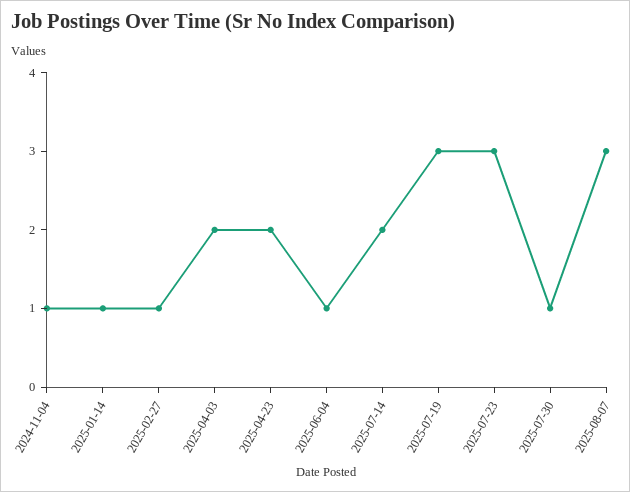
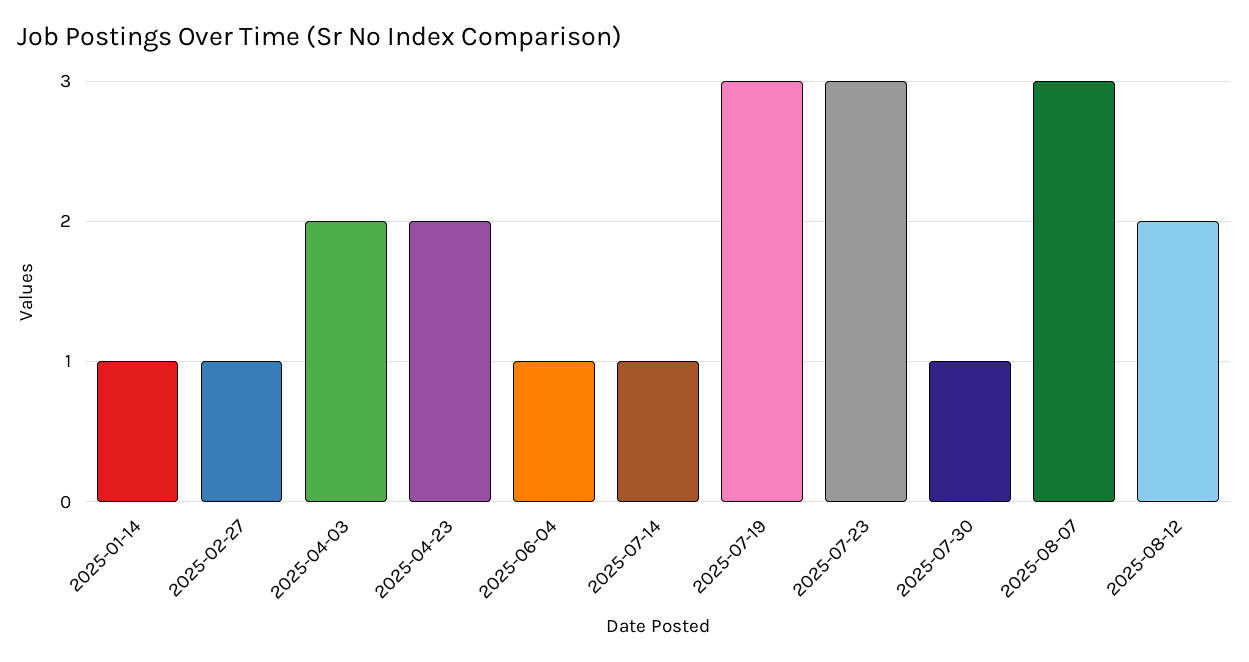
2024-11-04: 1 -> none
2025-07-14: 2 -> 1
2025-08-12: none -> 2

